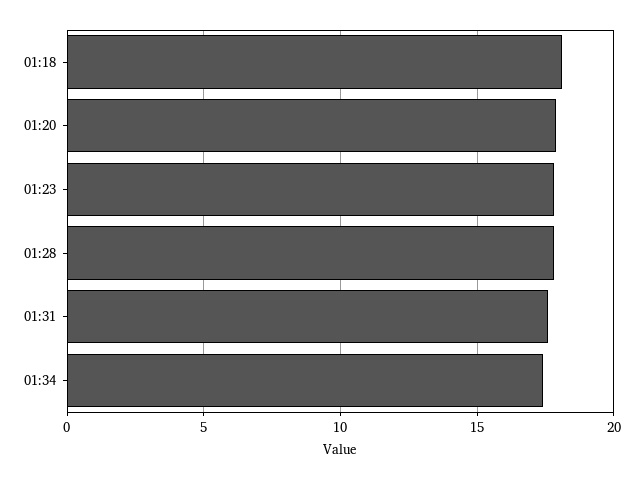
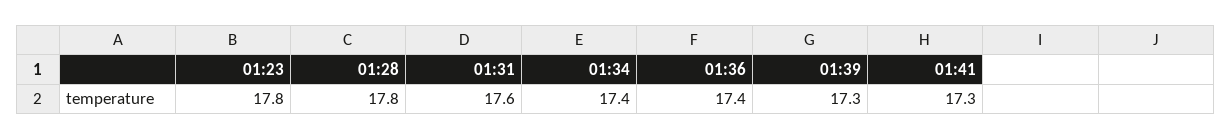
01:18: 18 -> none
01:20: 18 -> none
01:36: none -> 17.4
01:39: none -> 17.3
01:41: none -> 17.3

